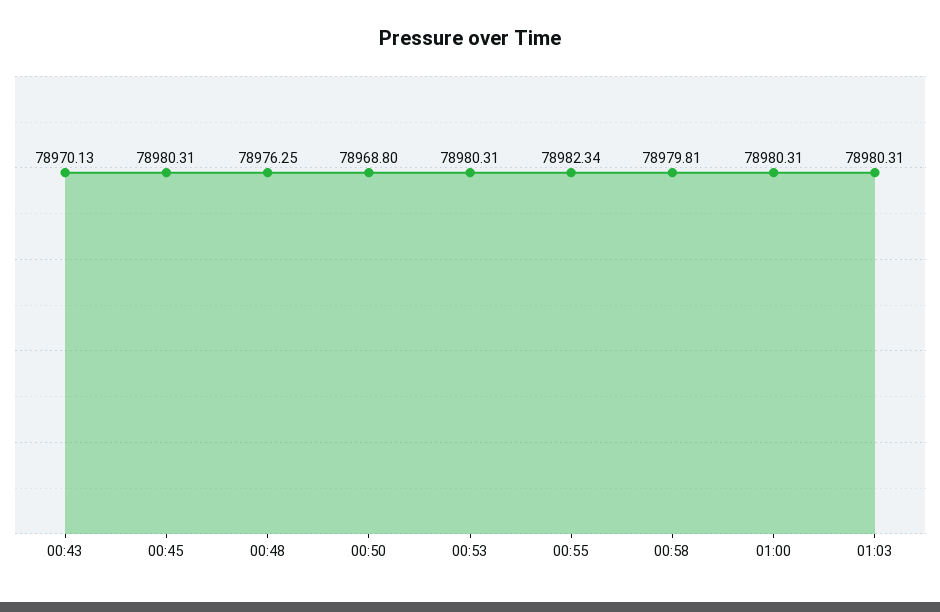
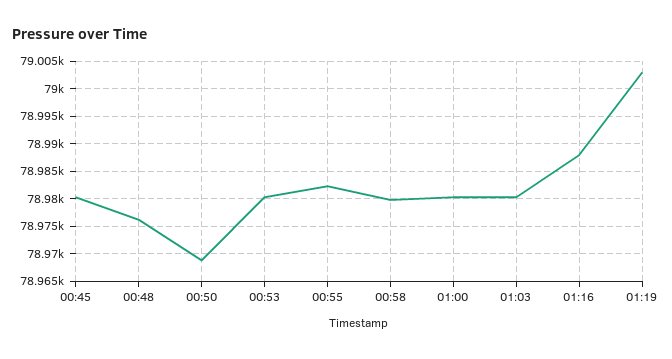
00:43: 78970.13 -> none
01:16: none -> 78987.5
01:19: none -> 79002.5

